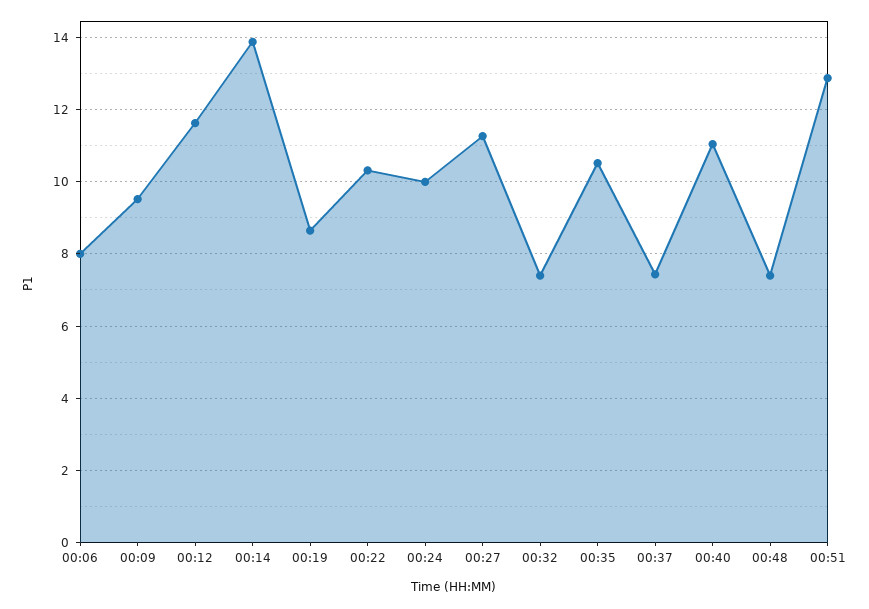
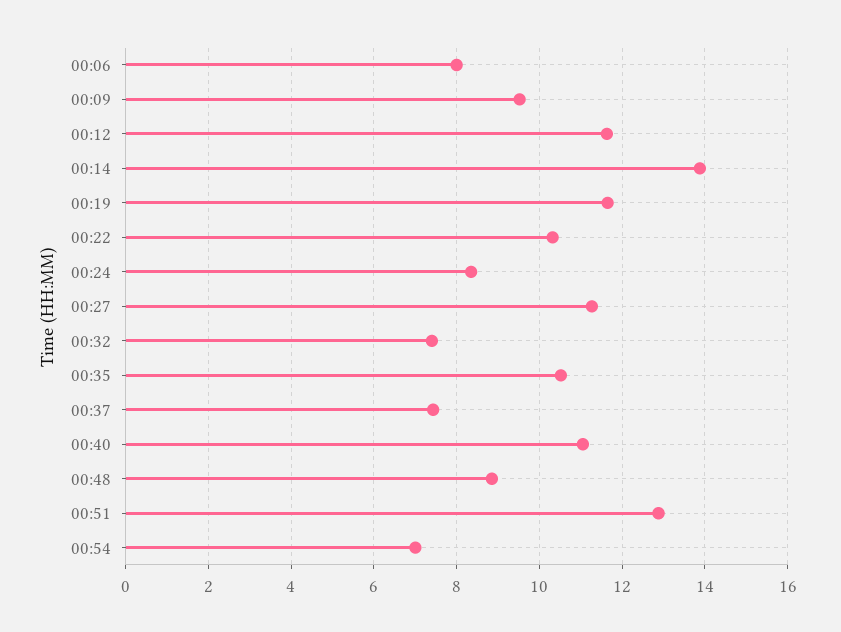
00:19: 8.6 -> 11.6
00:24: 10 -> 8.4
00:48: 7.4 -> 8.8
00:54: none -> 7

